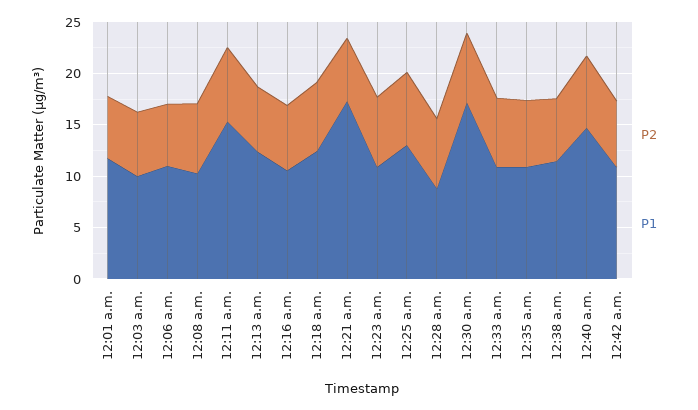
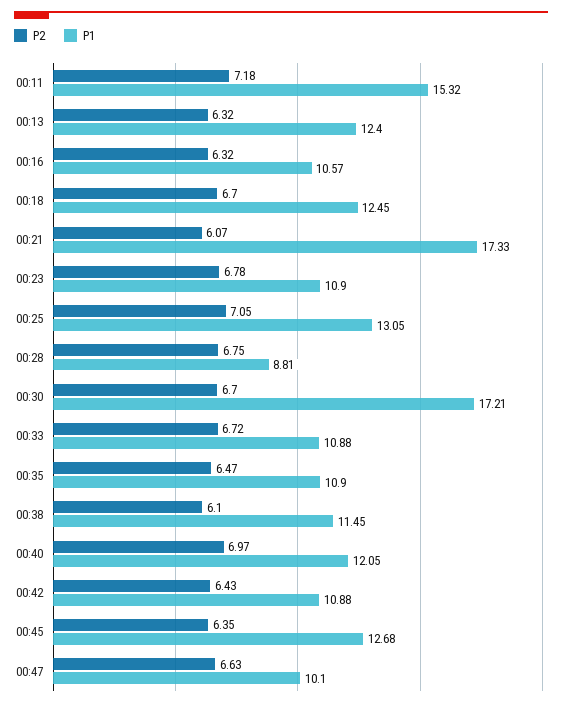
P2, 12:01 a.m.: 6 -> none
P1, 12:01 a.m.: 12 -> none
P2, 12:03 a.m.: 6 -> none
P1, 12:03 a.m.: 10 -> none
P2, 12:06 a.m.: 6 -> none
P1, 12:06 a.m.: 11 -> none
P2, 12:08 a.m.: 7 -> none
P1, 12:08 a.m.: 10 -> none
P1, 12:40 a.m.: 15 -> 12.05
P2, 00:45: none -> 6.35
P1, 00:45: none -> 12.68
P2, 00:47: none -> 6.63
P1, 00:47: none -> 10.1

